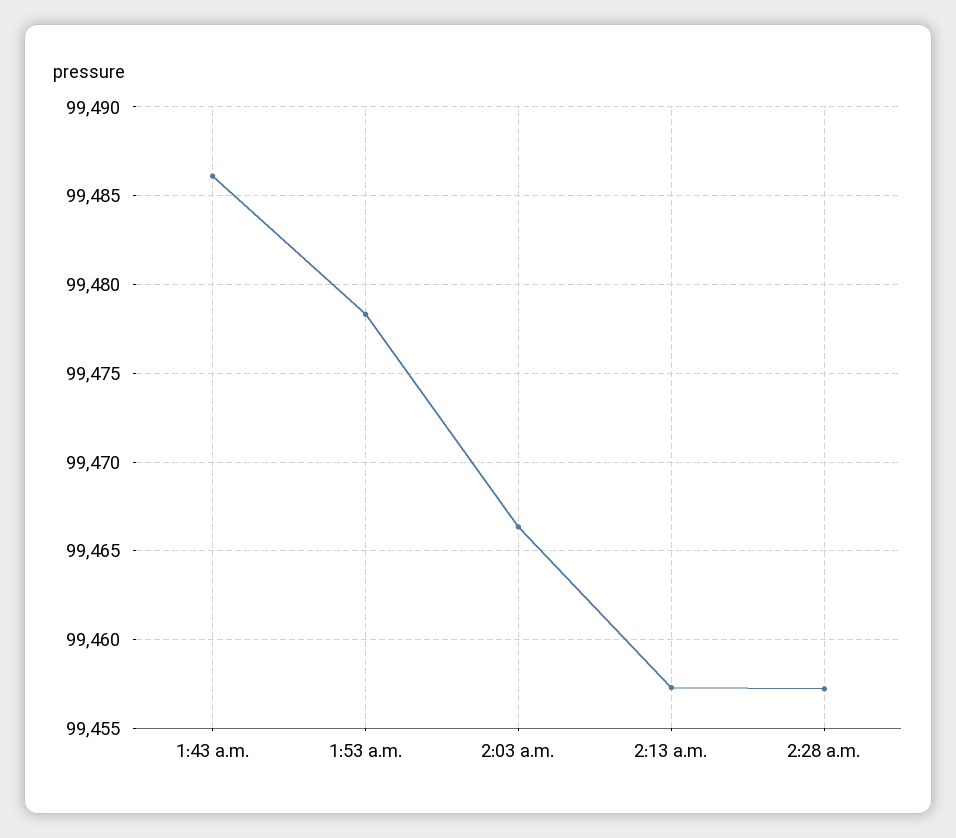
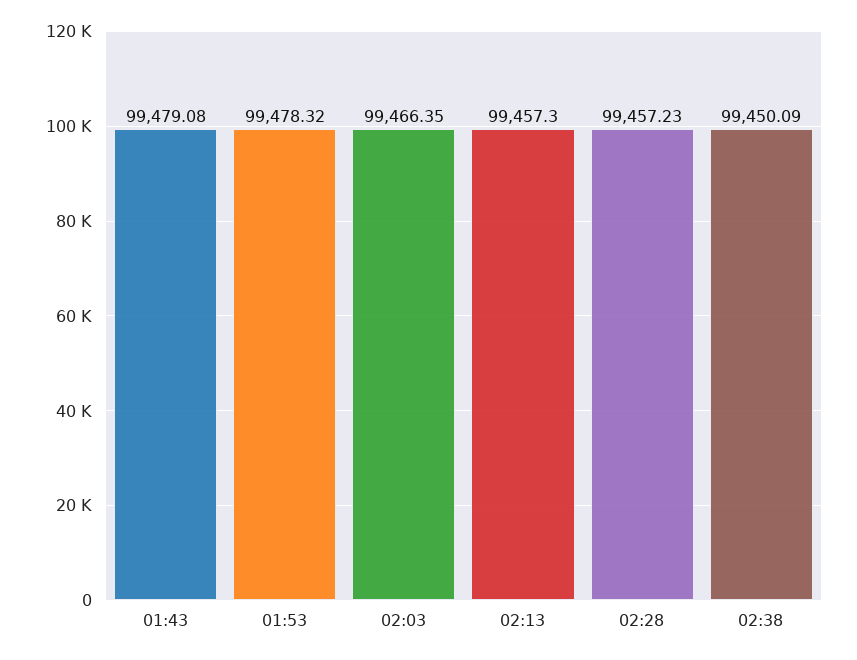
1:43 a.m.: 99486 -> 99479.08
02:38: none -> 99450.09

